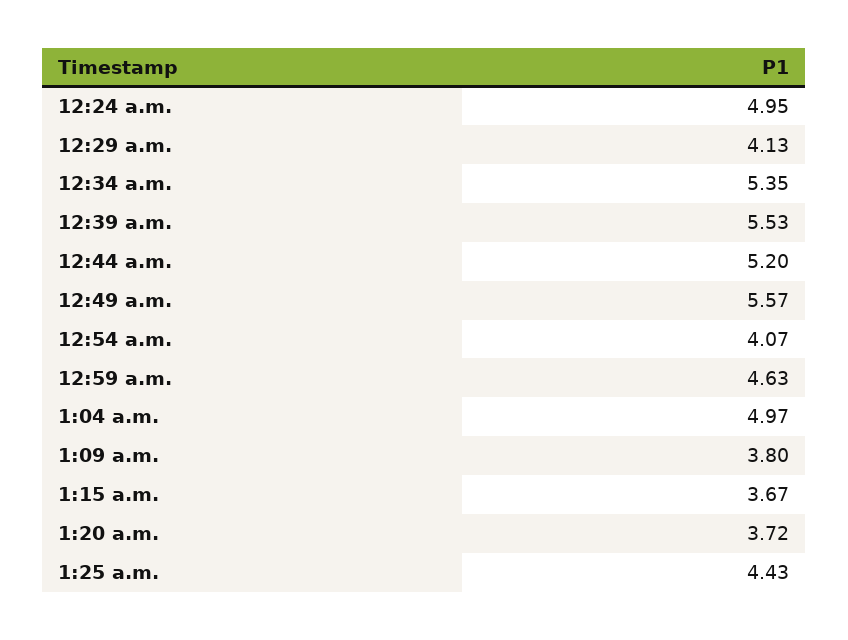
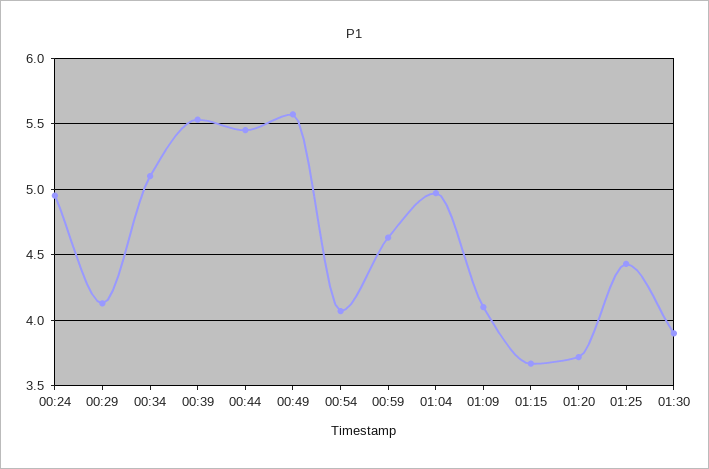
12:34 a.m.: 5.35 -> 5.1
12:44 a.m.: 5.2 -> 5.45
1:09 a.m.: 3.8 -> 4.1
01:30: none -> 3.9

